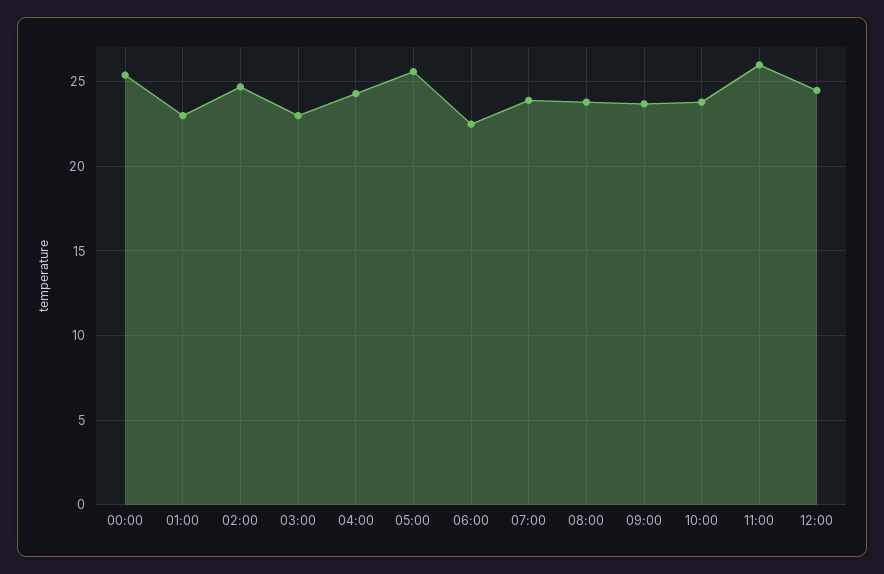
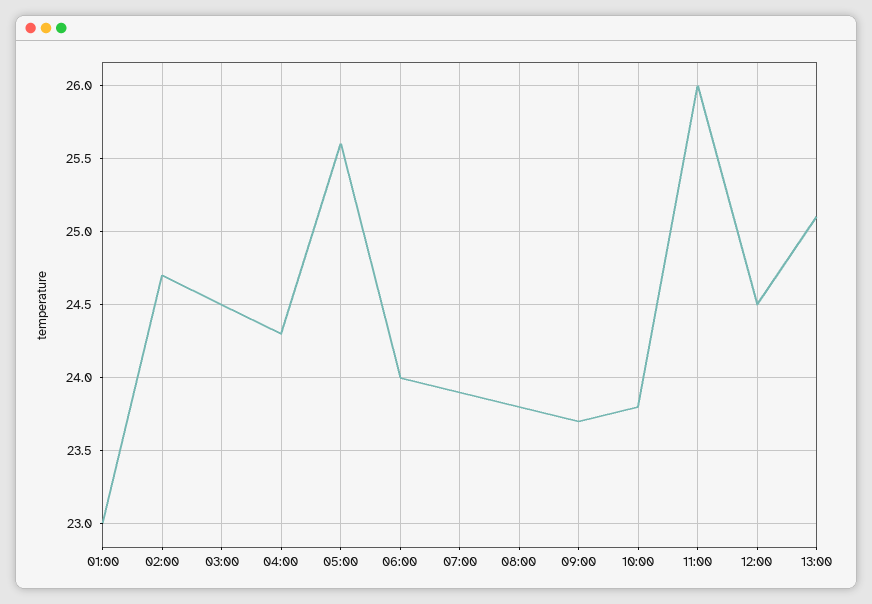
00:00: 25.5 -> none
03:00: 23 -> 24.5
06:00: 22.5 -> 24
13:00: none -> 25.1

